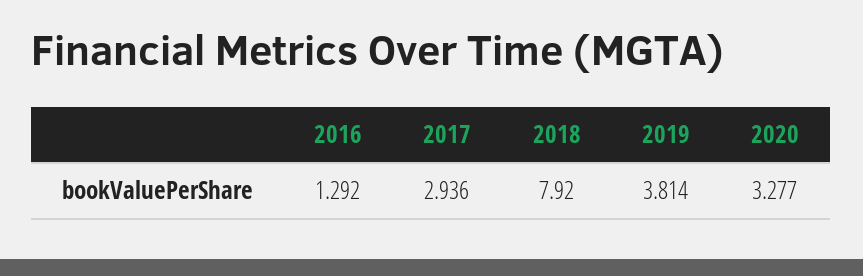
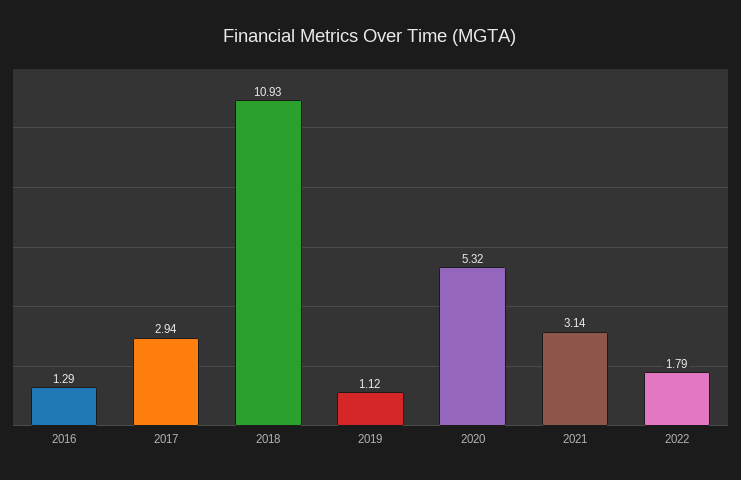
2018: 7.92 -> 10.93
2019: 3.814 -> 1.12
2020: 3.277 -> 5.32
2021: none -> 3.14
2022: none -> 1.79

